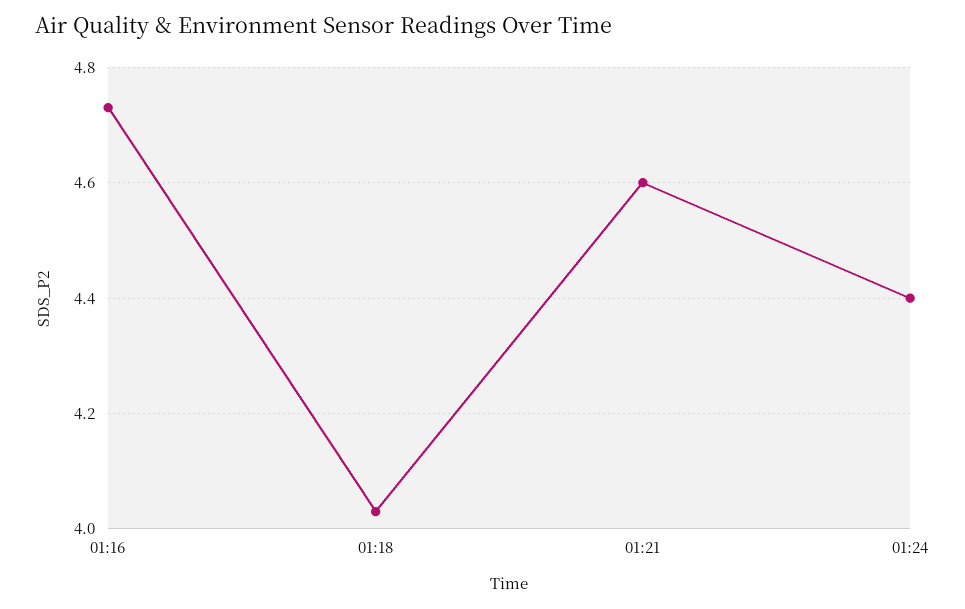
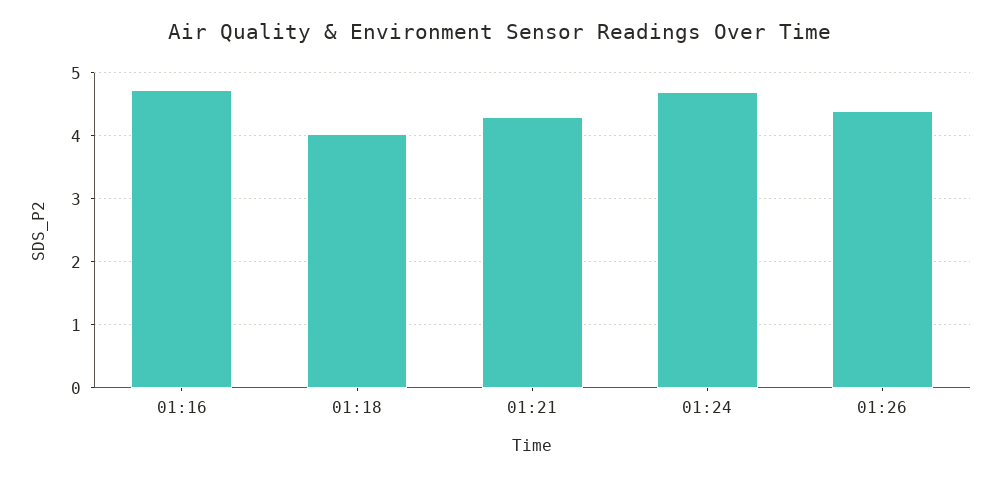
01:21: 4.6 -> 4.3
01:24: 4.4 -> 4.7
01:26: none -> 4.4

